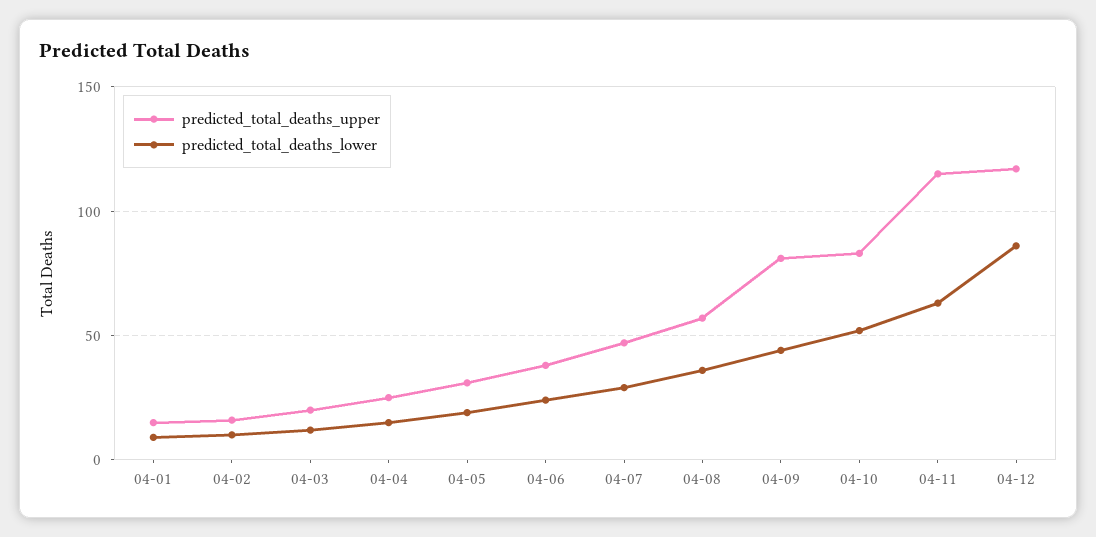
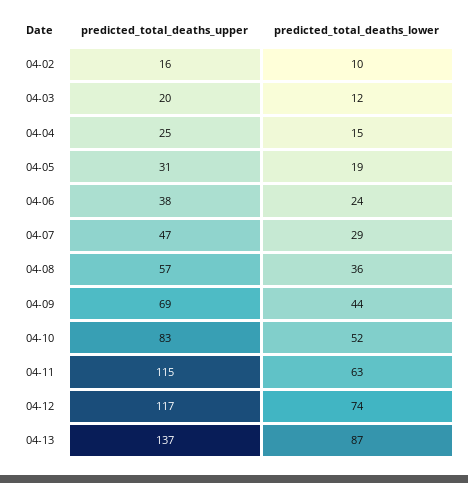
predicted_total_deaths_upper, 04-01: 15 -> none
predicted_total_deaths_lower, 04-01: 10 -> none
predicted_total_deaths_upper, 04-09: 80 -> 69
predicted_total_deaths_lower, 04-12: 85 -> 74
predicted_total_deaths_upper, 04-13: none -> 137
predicted_total_deaths_lower, 04-13: none -> 87

